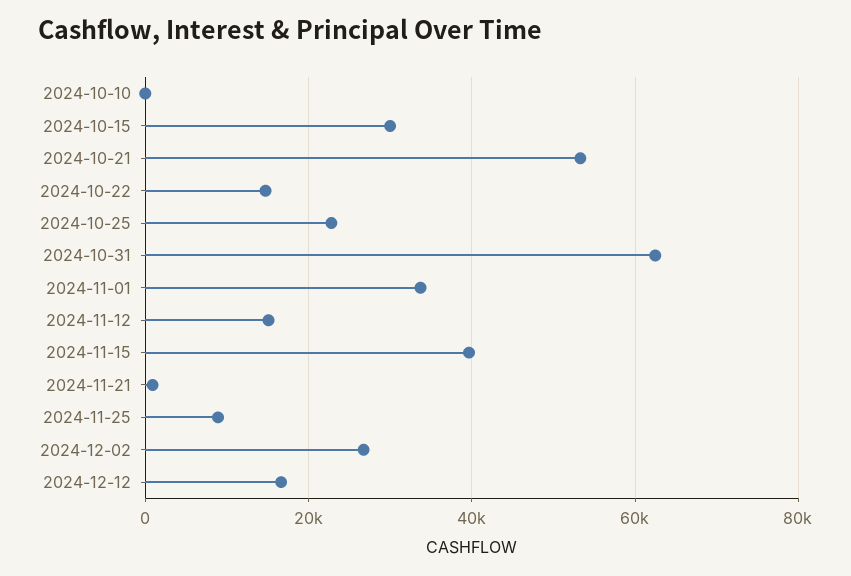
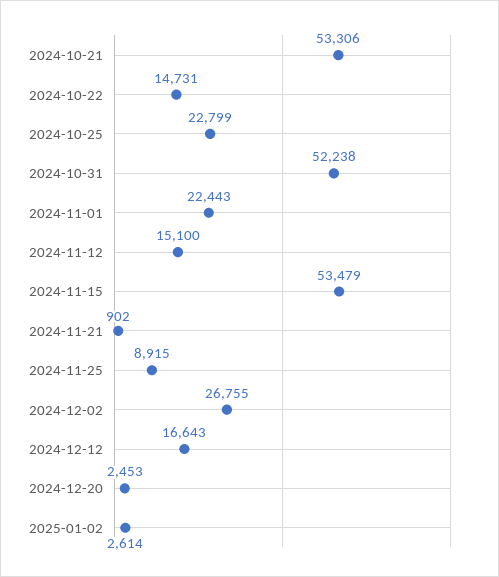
2024-10-10: 0 -> none
2024-10-15: 30000 -> none
2024-10-31: 62000 -> 52238
2024-11-01: 34000 -> 22443
2024-11-15: 40000 -> 53479
2024-12-20: none -> 2453
2025-01-02: none -> 2614

